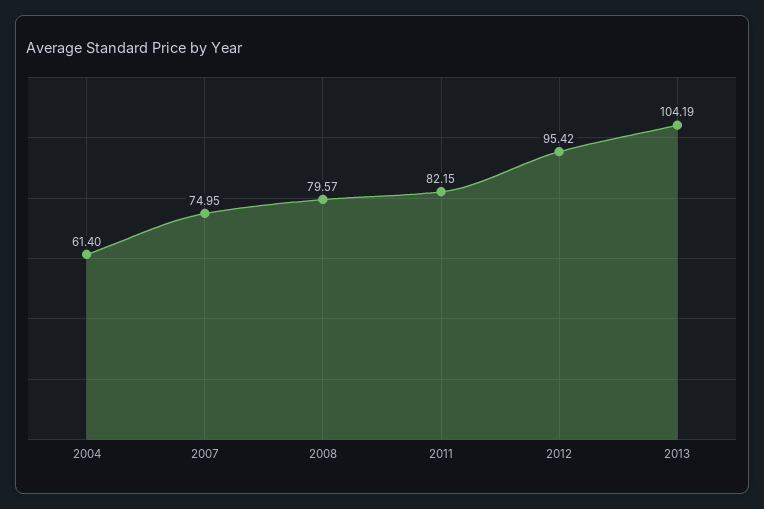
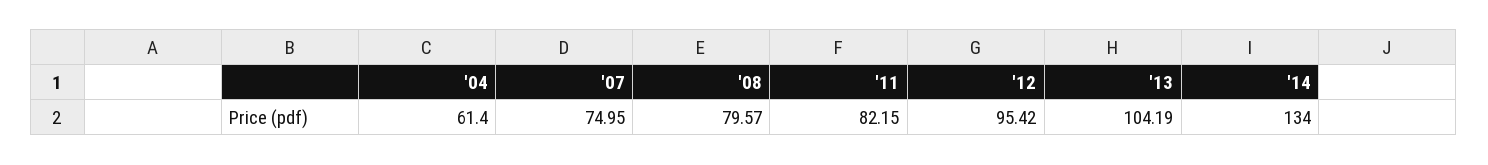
'14: none -> 134

